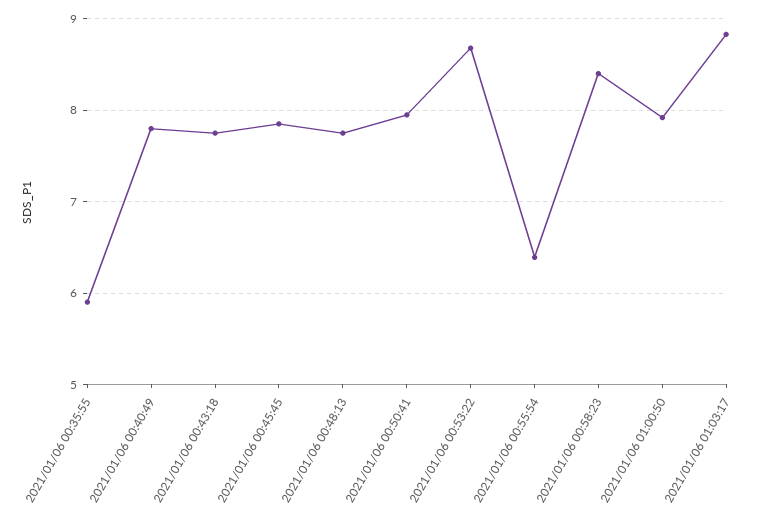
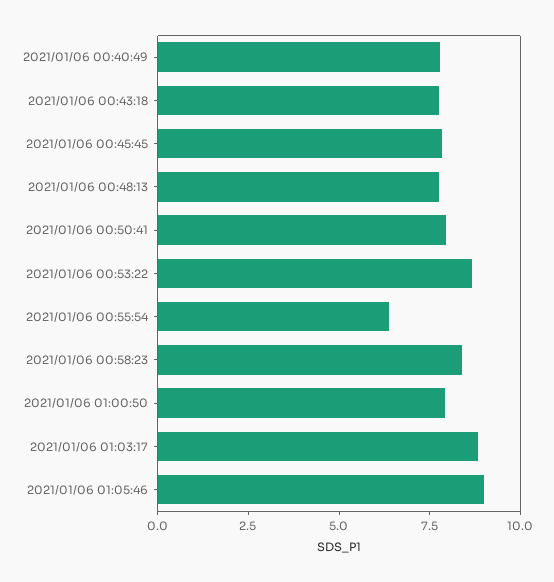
2021/01/06 00:35:55: 5.9 -> none
2021/01/06 01:05:46: none -> 9

